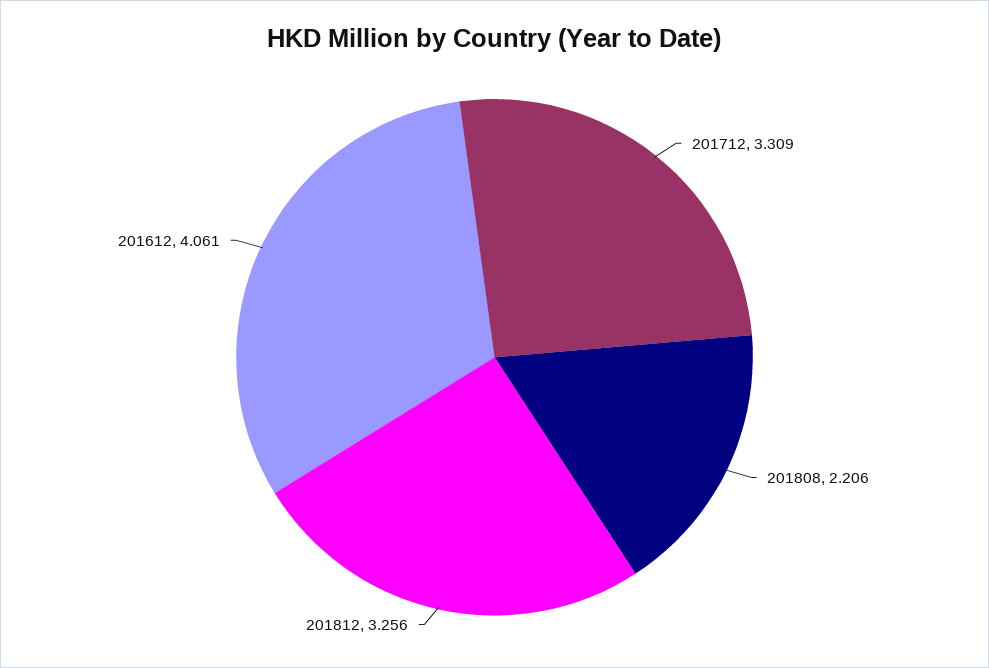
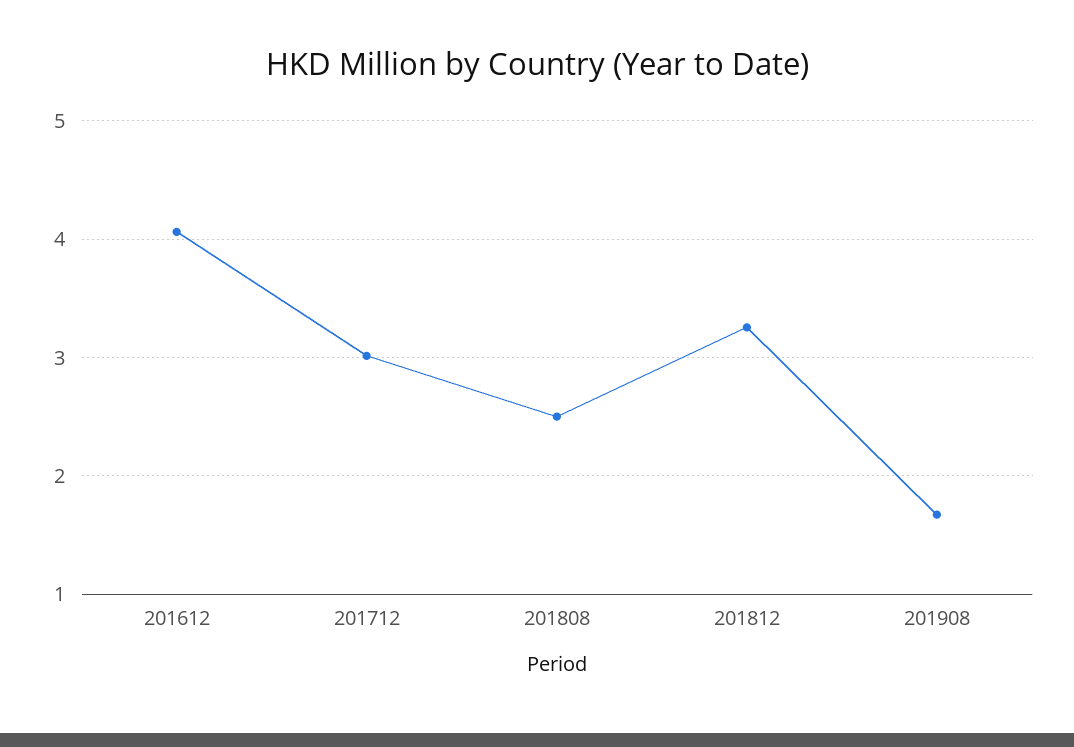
201712: 3.309 -> 3
201808: 2.206 -> 2.5
201908: none -> 1.7

